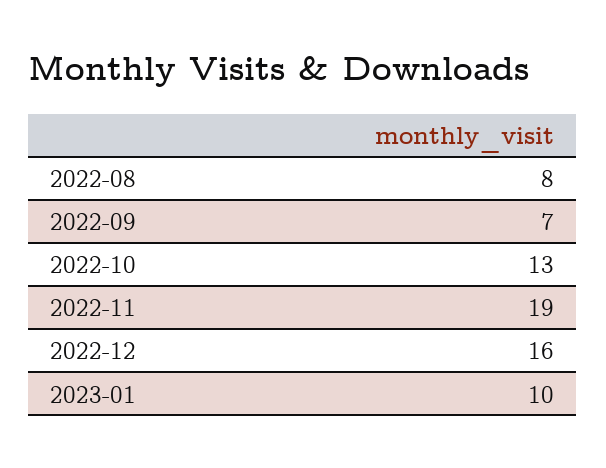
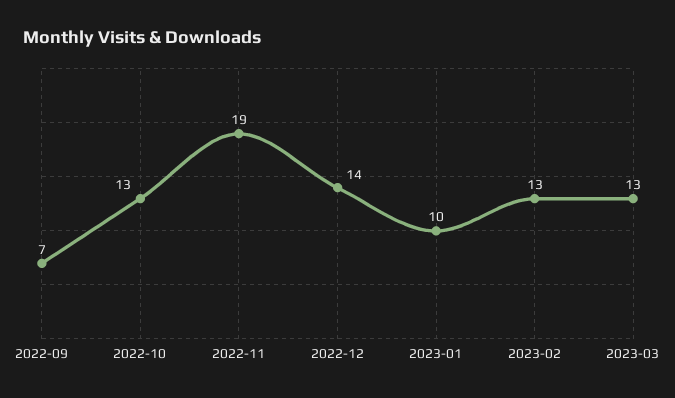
2022-08: 8 -> none
2022-12: 16 -> 14
2023-02: none -> 13
2023-03: none -> 13

